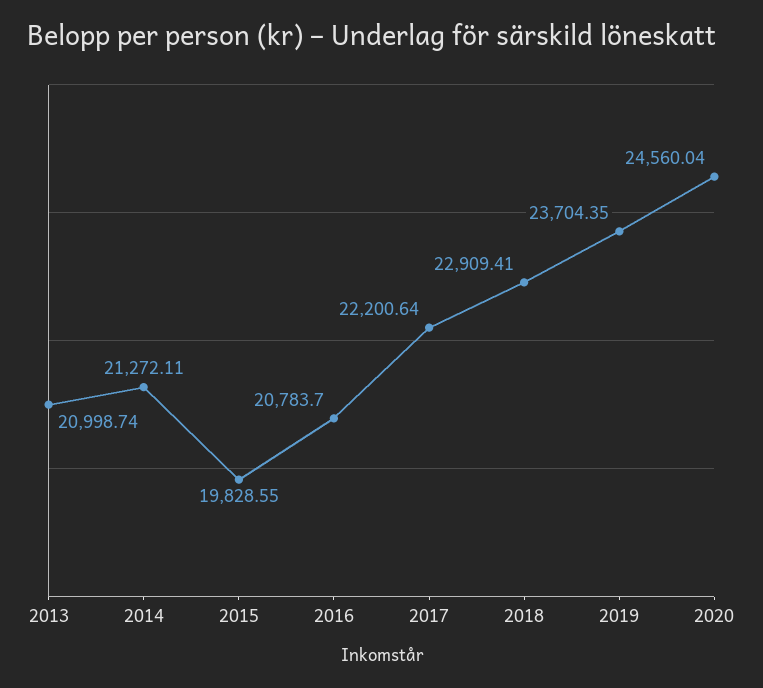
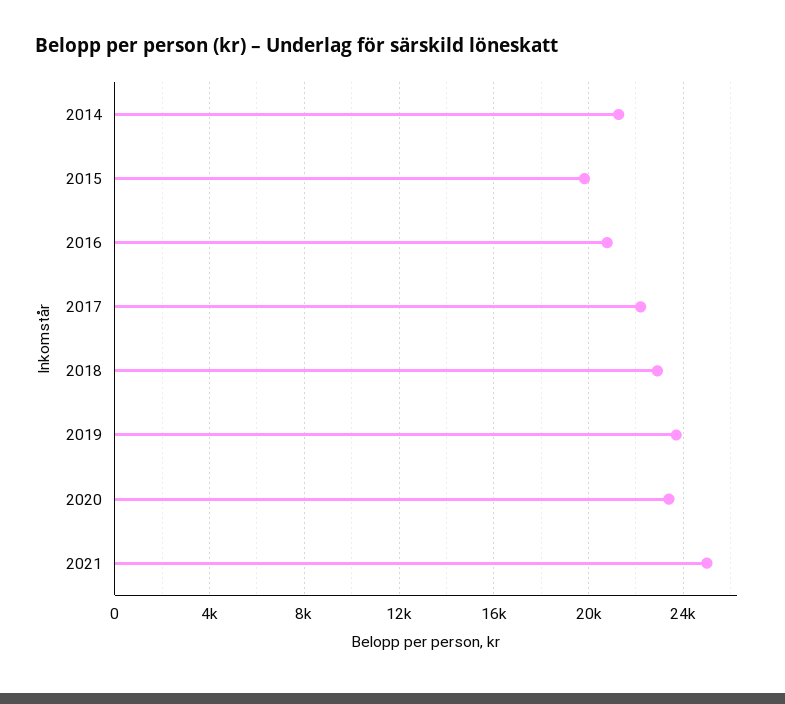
2013: 20998.74 -> none
2020: 24560.04 -> 23500
2021: none -> 25000

